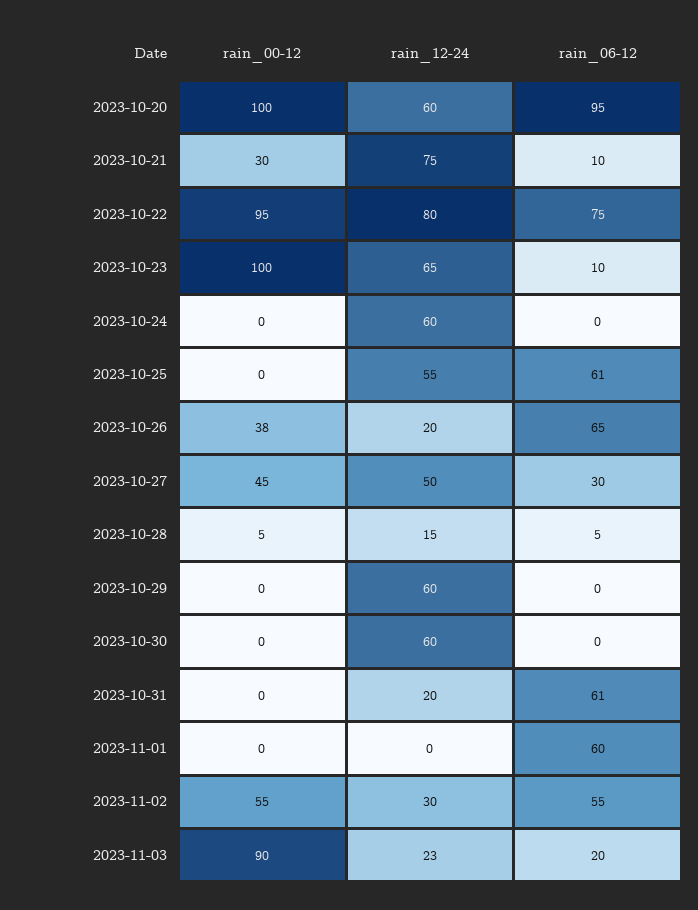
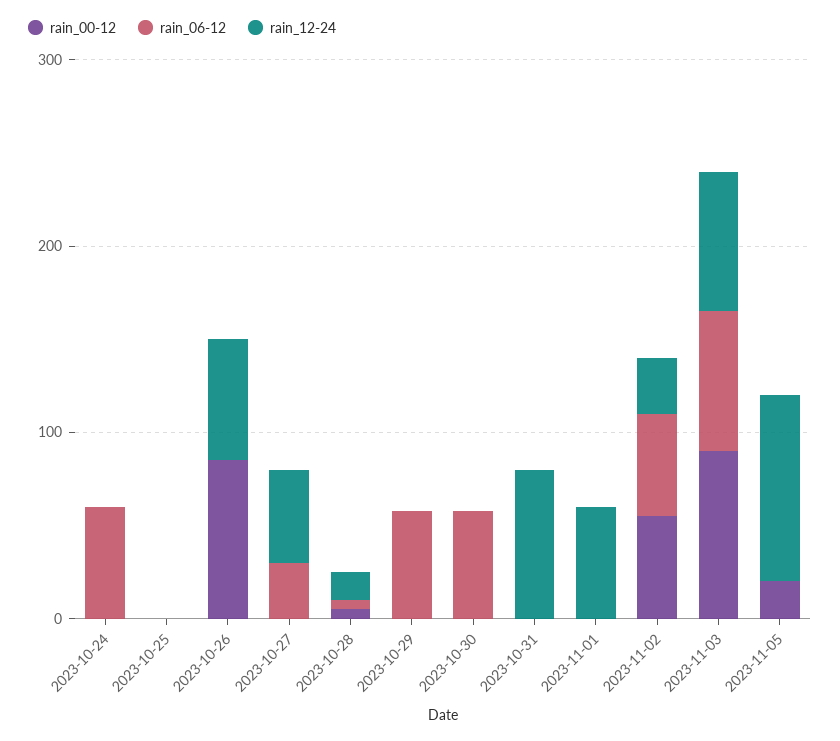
rain_00-12, 2023-10-20: 100 -> none
rain_12-24, 2023-10-20: 60 -> none
rain_06-12, 2023-10-20: 95 -> none
rain_00-12, 2023-10-21: 30 -> none
rain_12-24, 2023-10-21: 75 -> none
rain_06-12, 2023-10-21: 10 -> none
rain_00-12, 2023-10-22: 95 -> none
rain_12-24, 2023-10-22: 80 -> none
rain_06-12, 2023-10-22: 75 -> none
rain_00-12, 2023-10-23: 100 -> none
rain_12-24, 2023-10-23: 65 -> none
rain_06-12, 2023-10-23: 10 -> none
rain_12-24, 2023-10-24: 60 -> 0
rain_06-12, 2023-10-24: 0 -> 60
rain_12-24, 2023-10-25: 55 -> 0
rain_06-12, 2023-10-25: 61 -> 0
rain_00-12, 2023-10-26: 38 -> 80
rain_12-24, 2023-10-26: 20 -> 60
rain_06-12, 2023-10-26: 65 -> 0
rain_00-12, 2023-10-27: 45 -> 0
rain_12-24, 2023-10-29: 60 -> 0
rain_06-12, 2023-10-29: 0 -> 60
rain_12-24, 2023-10-30: 60 -> 0
rain_06-12, 2023-10-30: 0 -> 60
rain_12-24, 2023-10-31: 20 -> 80
rain_06-12, 2023-10-31: 61 -> 0
rain_12-24, 2023-11-01: 0 -> 60
rain_06-12, 2023-11-01: 60 -> 0
rain_12-24, 2023-11-03: 23 -> 80
rain_06-12, 2023-11-03: 20 -> 80
rain_00-12, 2023-11-05: none -> 20
rain_06-12, 2023-11-05: none -> 0
rain_12-24, 2023-11-05: none -> 100

